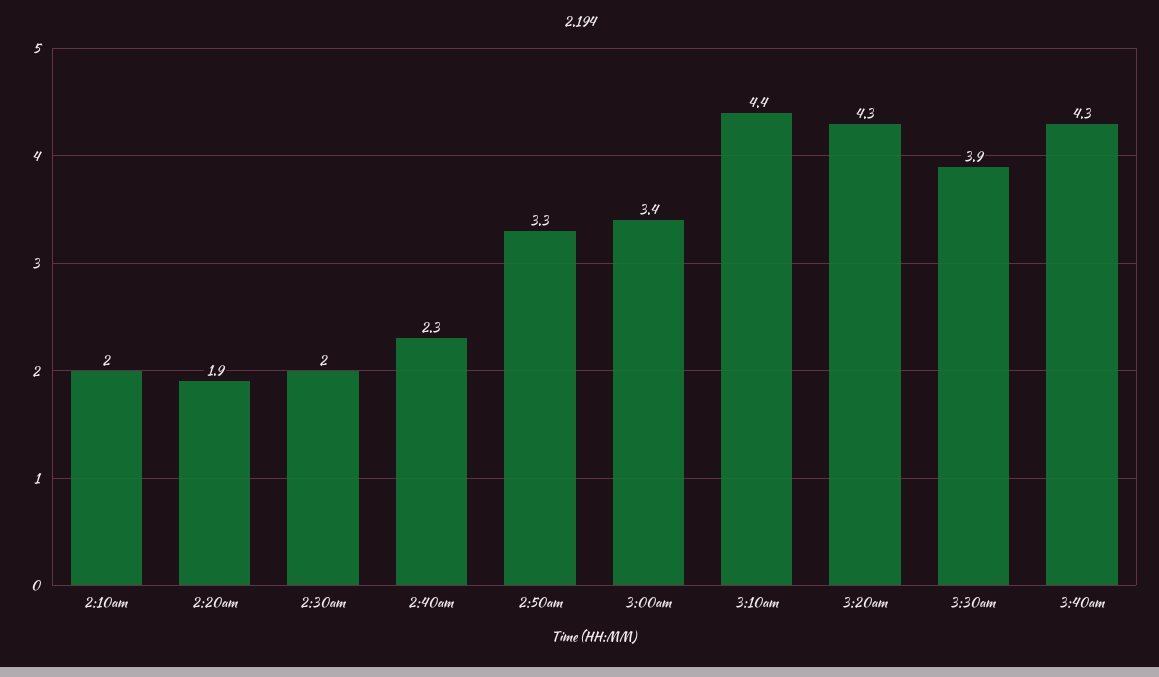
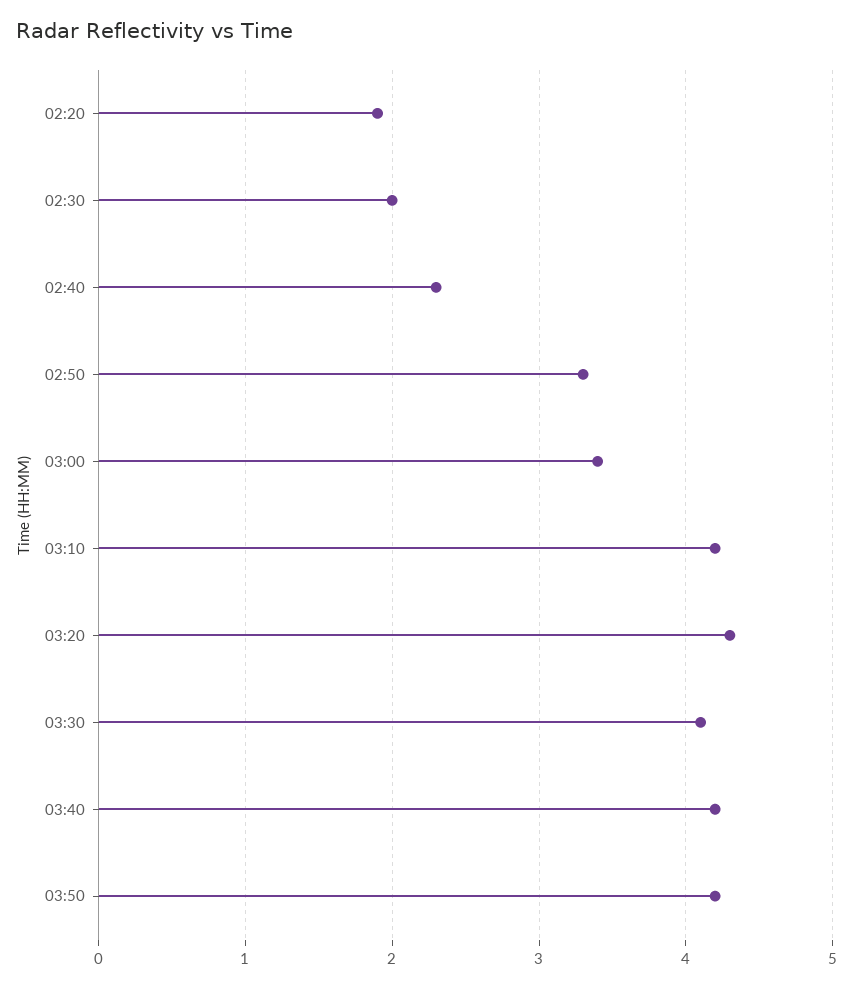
2:10am: 2 -> none
3:10am: 4.4 -> 4.2
3:30am: 3.9 -> 4.1
3:40am: 4.3 -> 4.2
03:50: none -> 4.2

